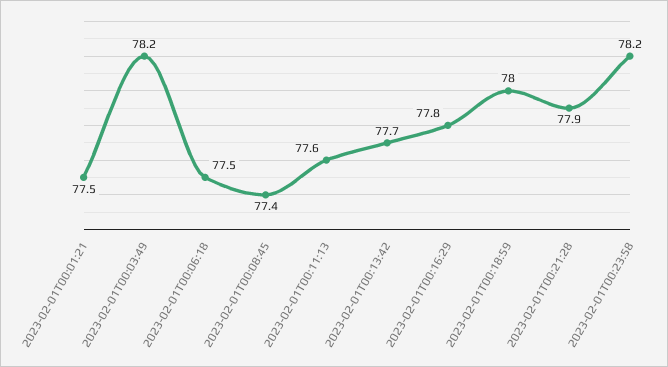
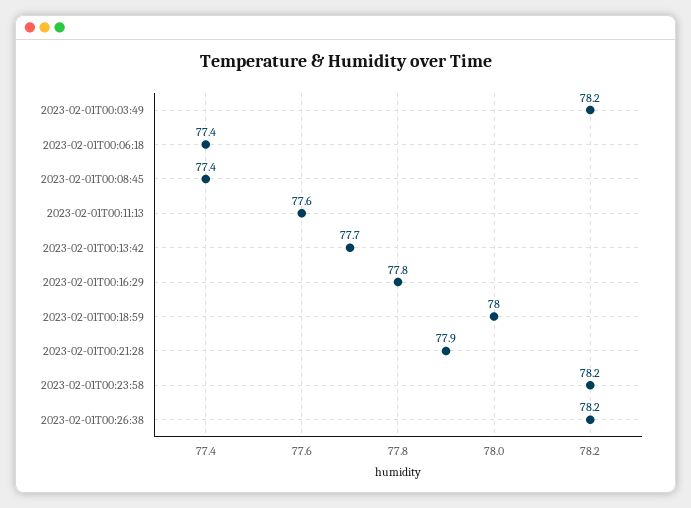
2023-02-01T00:01:21: 77.5 -> none
2023-02-01T00:06:18: 77.5 -> 77.4
2023-02-01T00:26:38: none -> 78.2

